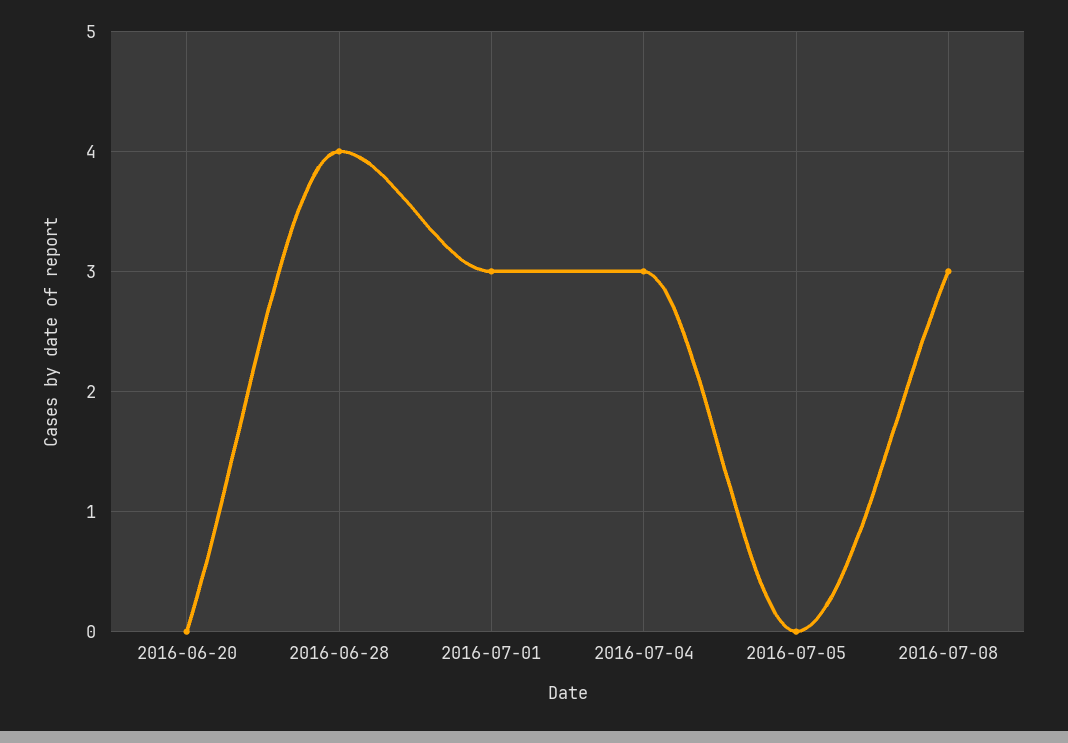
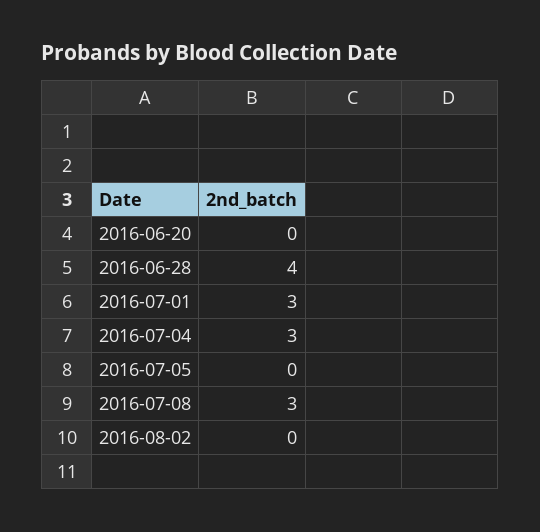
2016-08-02: none -> 0

